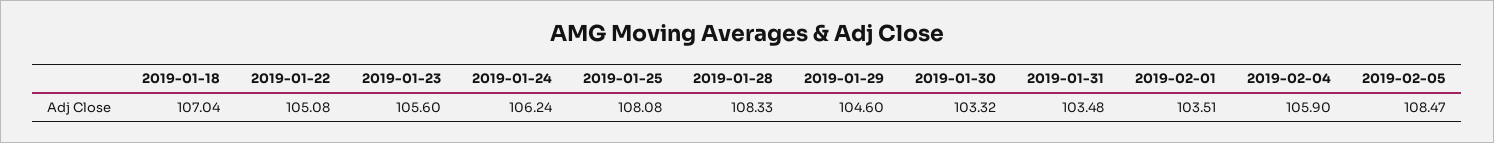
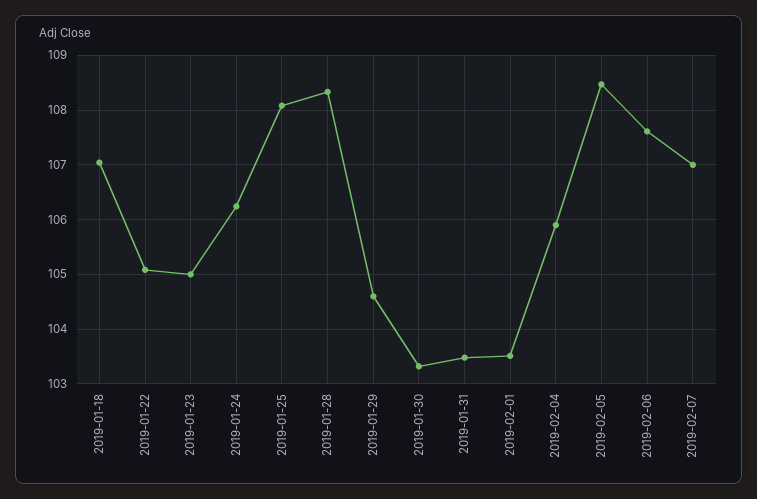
2019-01-23: 105.6 -> 105
2019-02-06: none -> 107.6
2019-02-07: none -> 107

